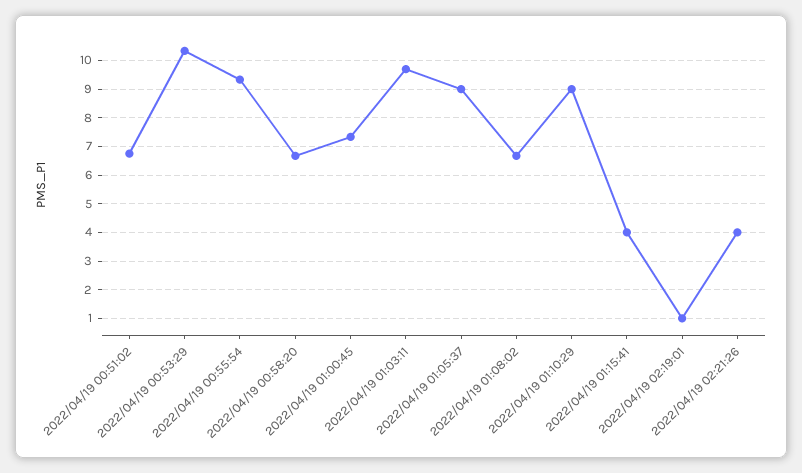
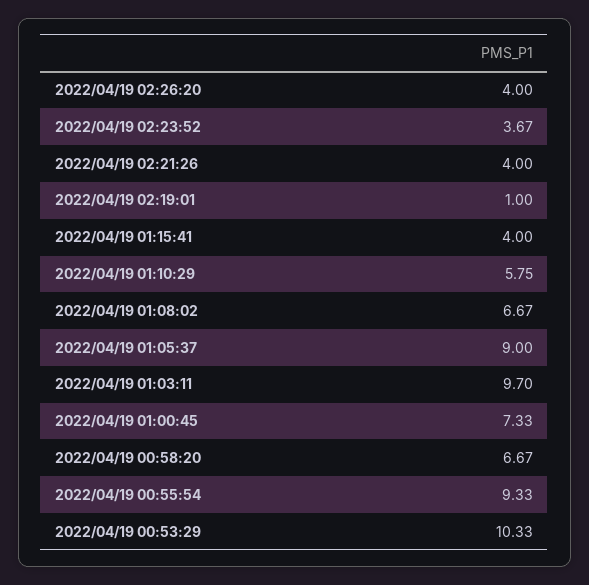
2022/04/19 00:51:02: 6.75 -> none
2022/04/19 01:10:29: 9 -> 5.75
2022/04/19 02:26:20: none -> 4
2022/04/19 02:23:52: none -> 3.67

